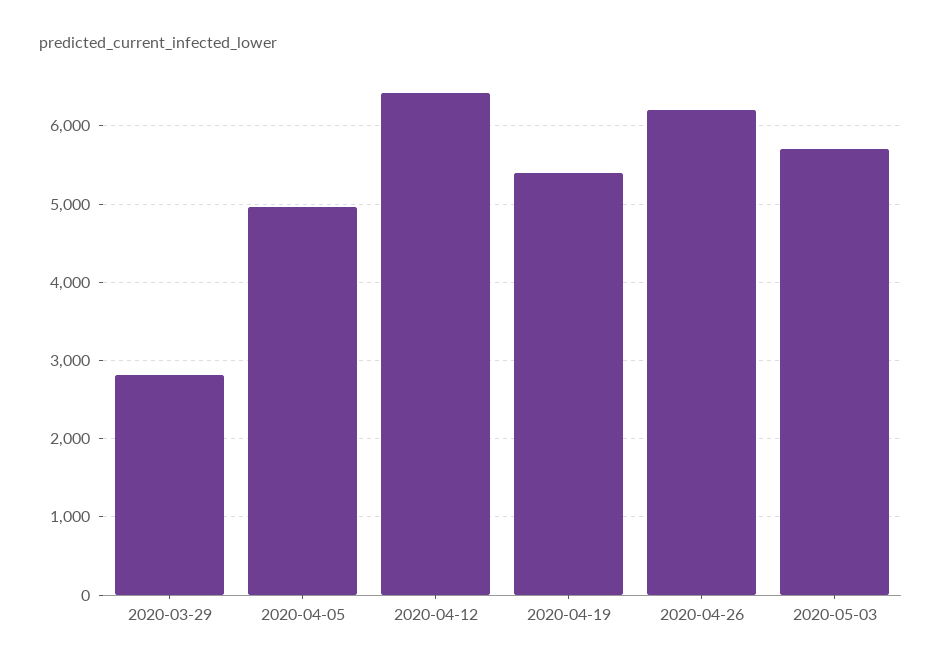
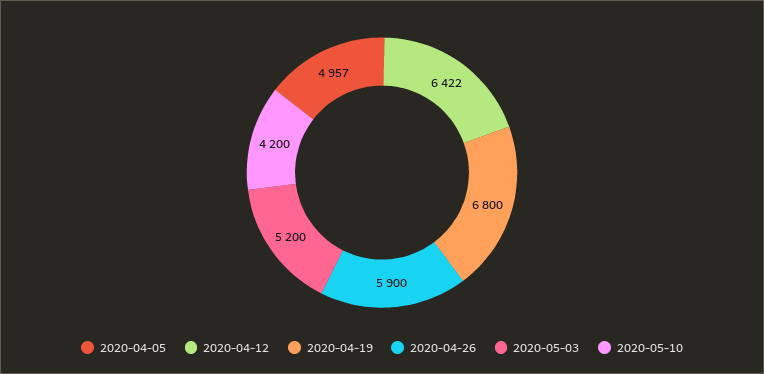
2020-03-29: 2800 -> none
2020-04-19: 5400 -> 6800
2020-04-26: 6200 -> 5900
2020-05-03: 5700 -> 5200
2020-05-10: none -> 4200

